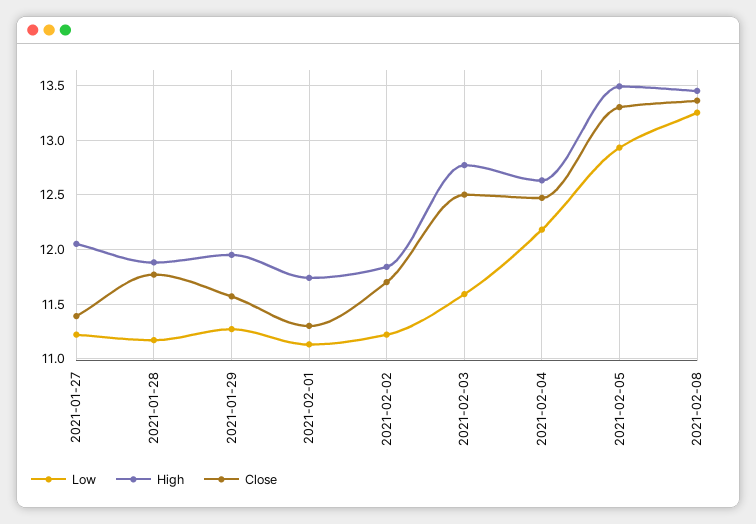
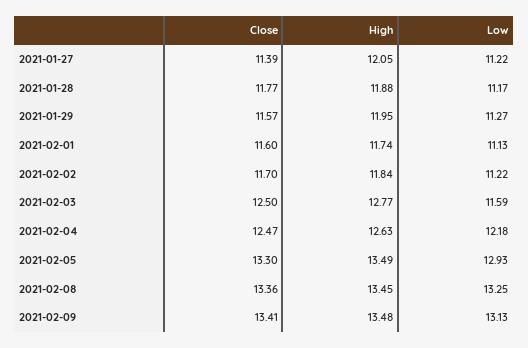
Close, 2021-02-01: 11.3 -> 11.6
Close, 2021-02-09: none -> 13.41
High, 2021-02-09: none -> 13.48
Low, 2021-02-09: none -> 13.13

